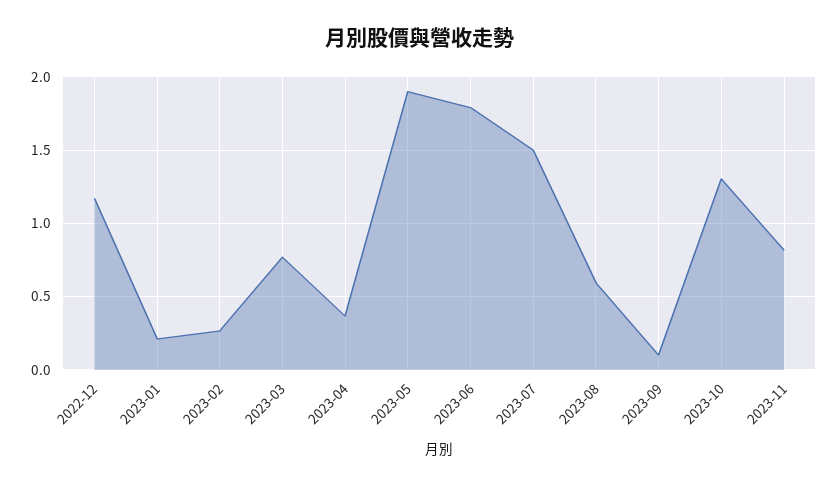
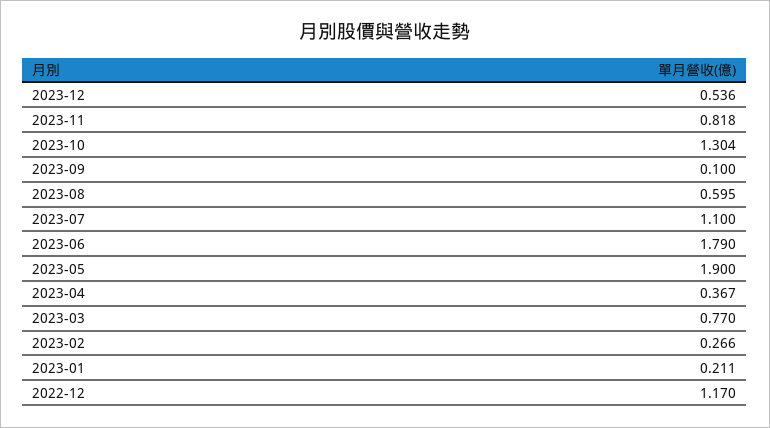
2023-07: 1.5 -> 1.1
2023-12: none -> 0.536

